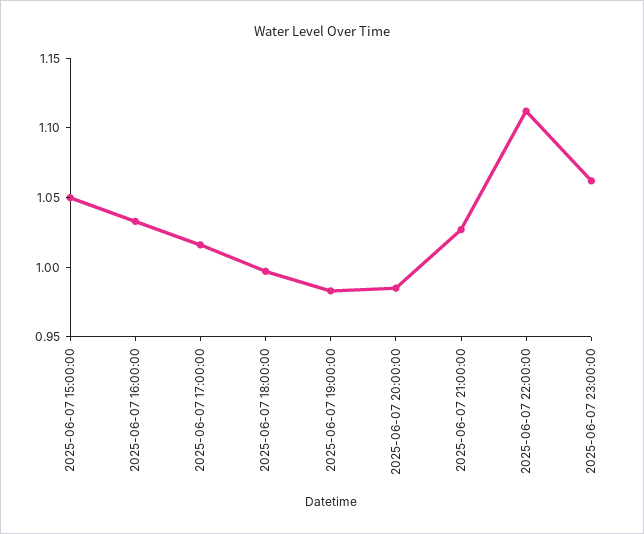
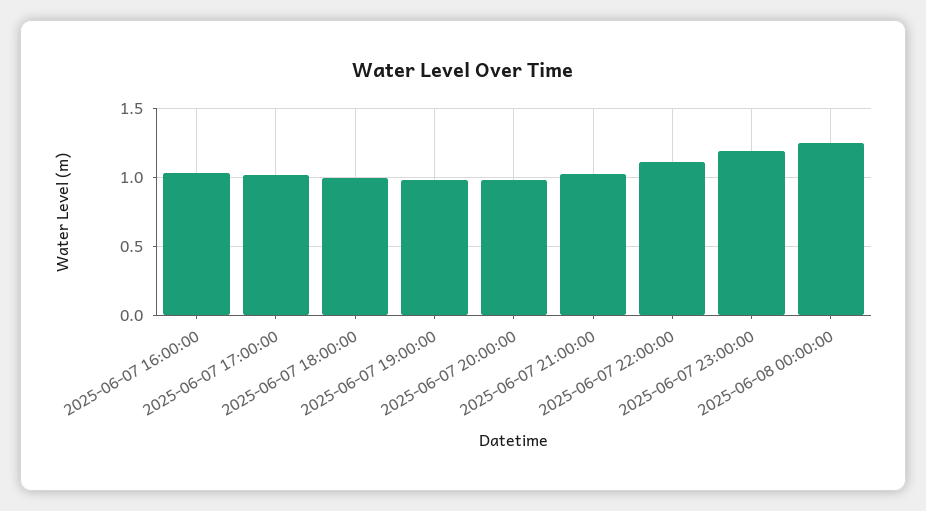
2025-06-07 15:00:00: 1.05 -> none
2025-06-07 23:00:00: 1.06 -> 1.2
2025-06-08 00:00:00: none -> 1.25

